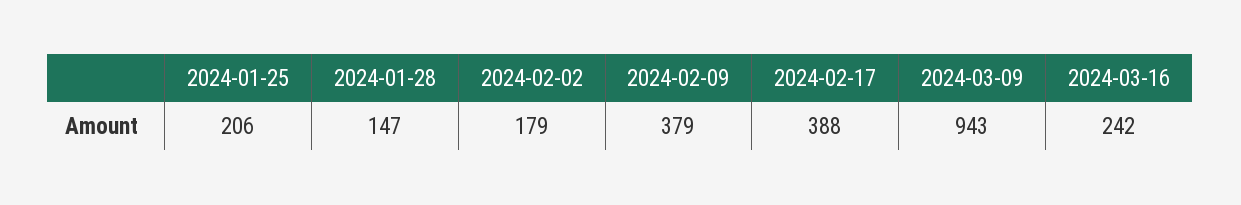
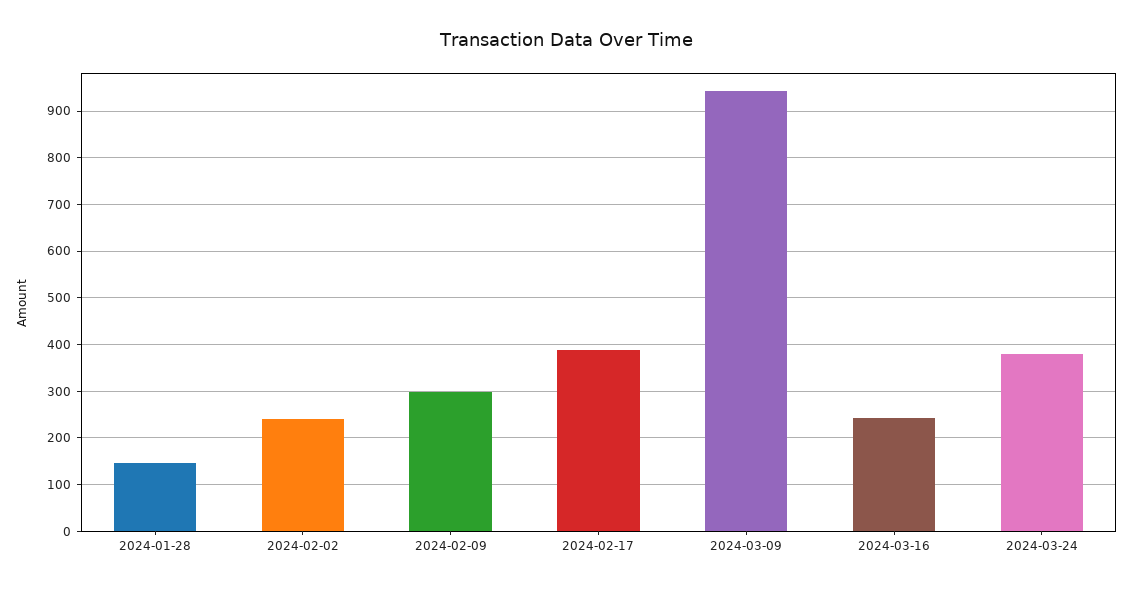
2024-01-25: 206 -> none
2024-02-02: 179 -> 240
2024-02-09: 379 -> 300
2024-03-24: none -> 380

